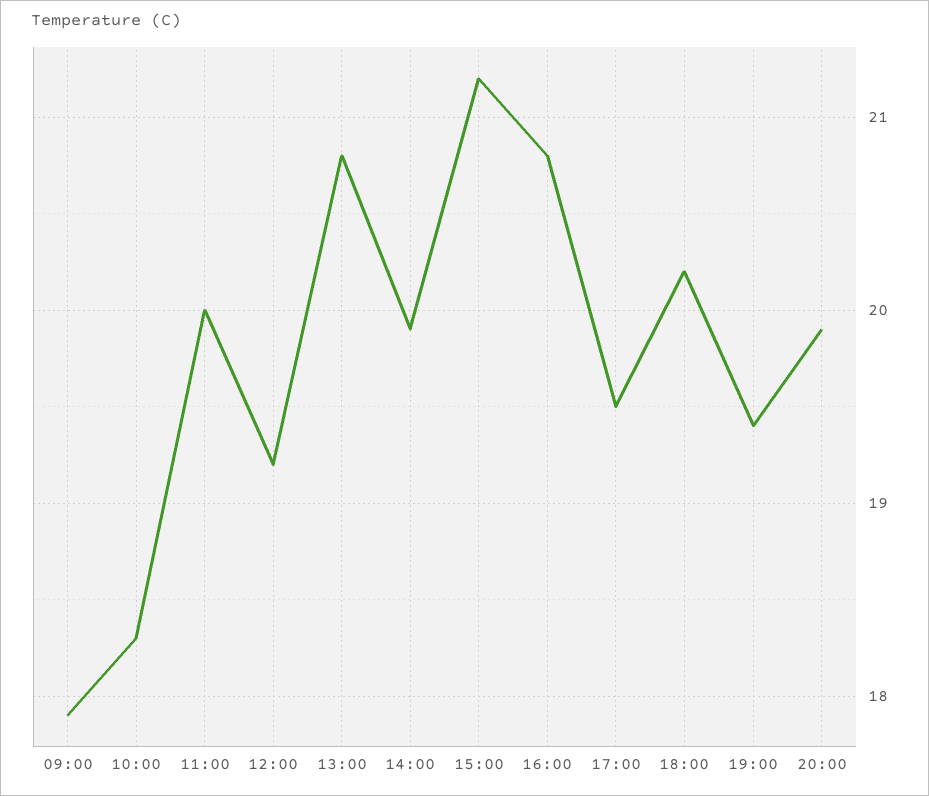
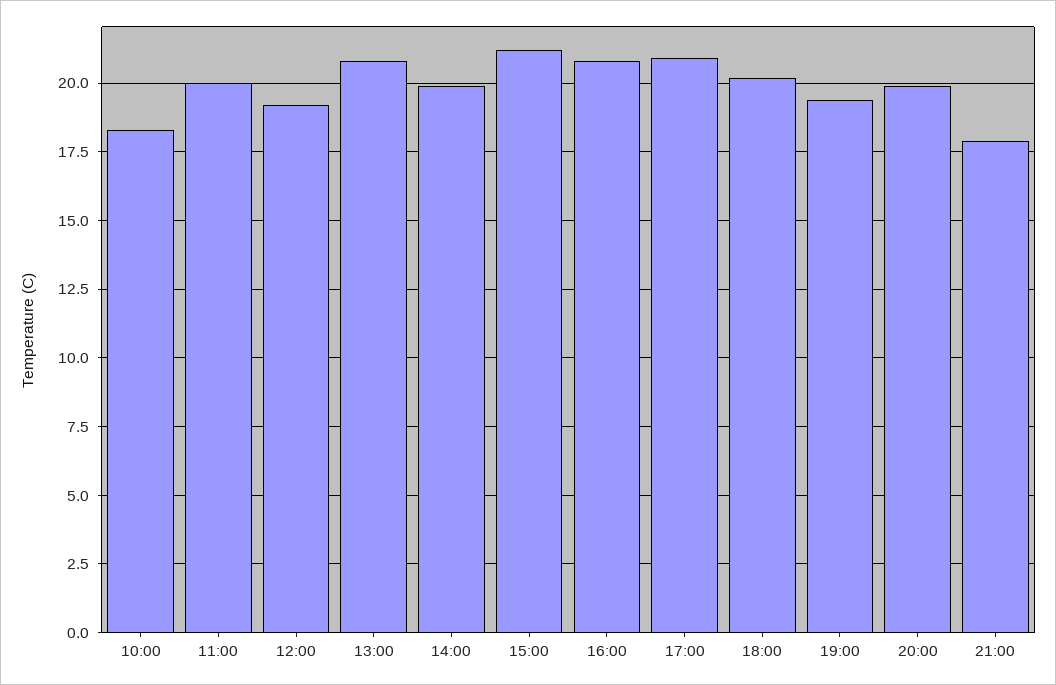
09:00: 17.9 -> none
17:00: 19.5 -> 21
21:00: none -> 18

